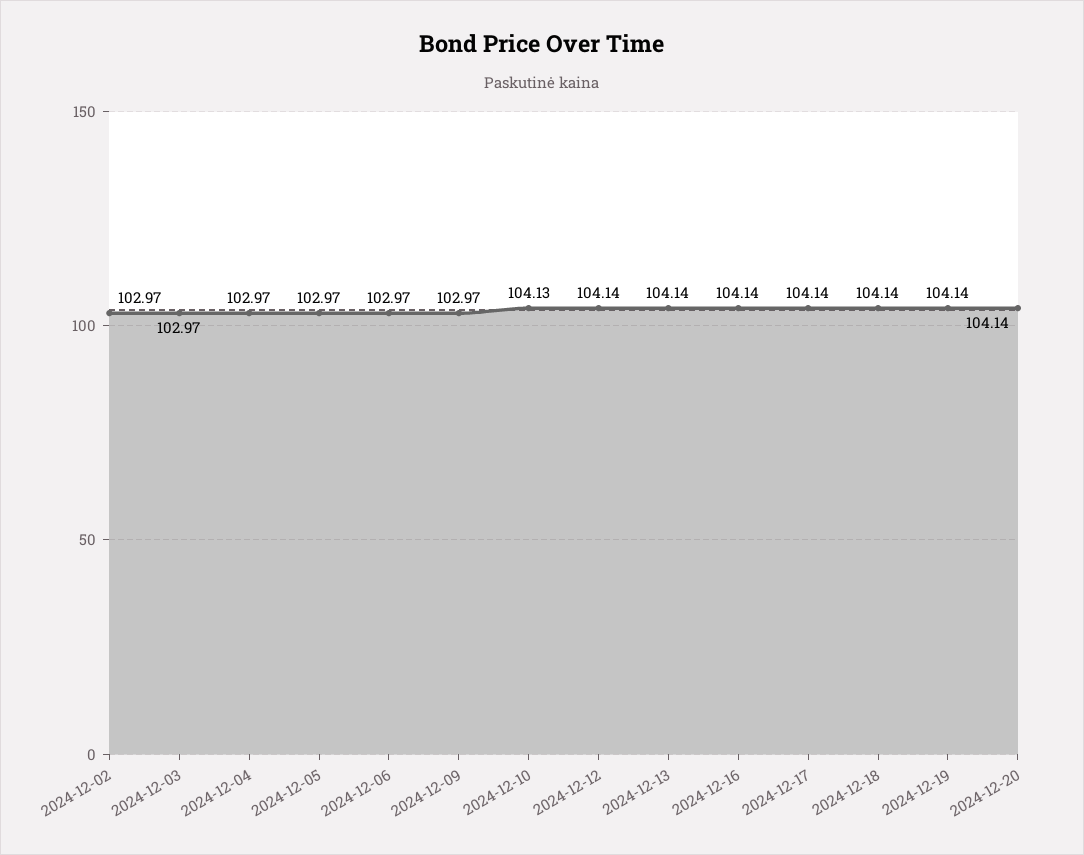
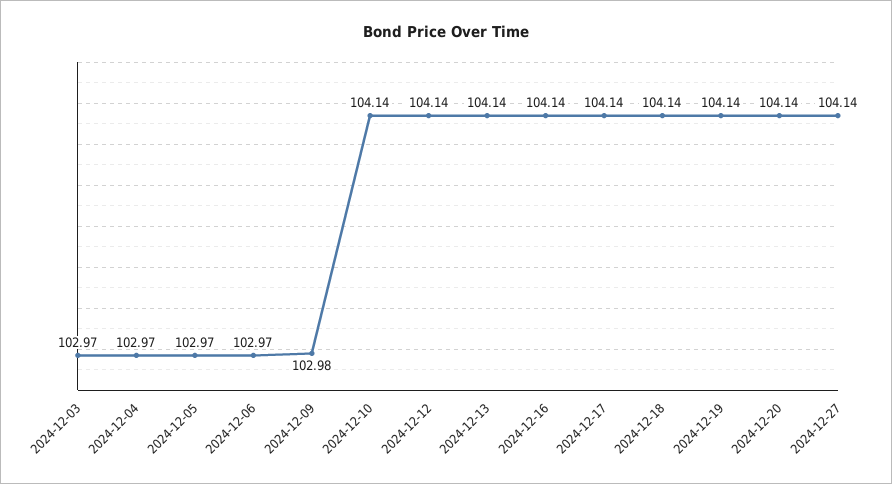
2024-12-02: 102.97 -> none
2024-12-09: 102.97 -> 102.98
2024-12-10: 104.13 -> 104.14
2024-12-27: none -> 104.14

